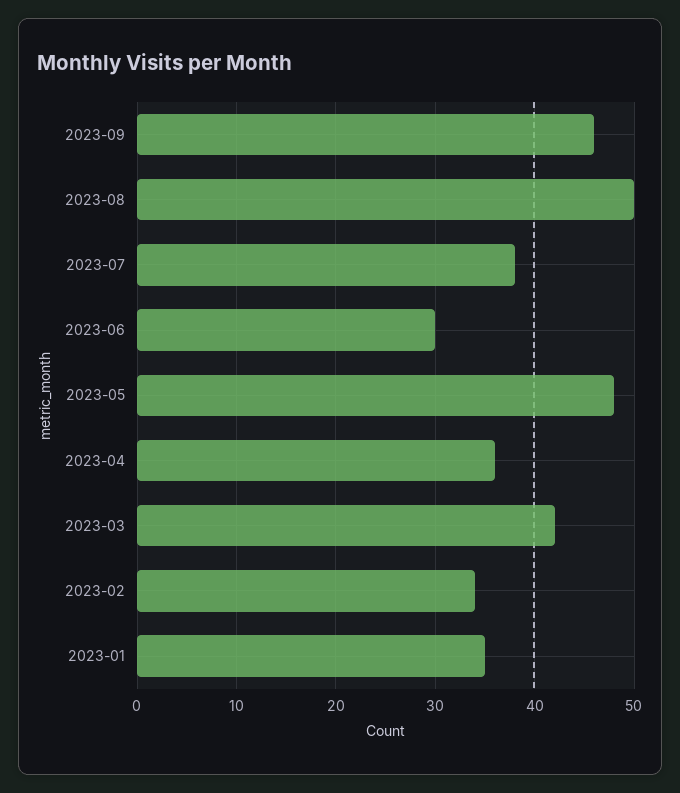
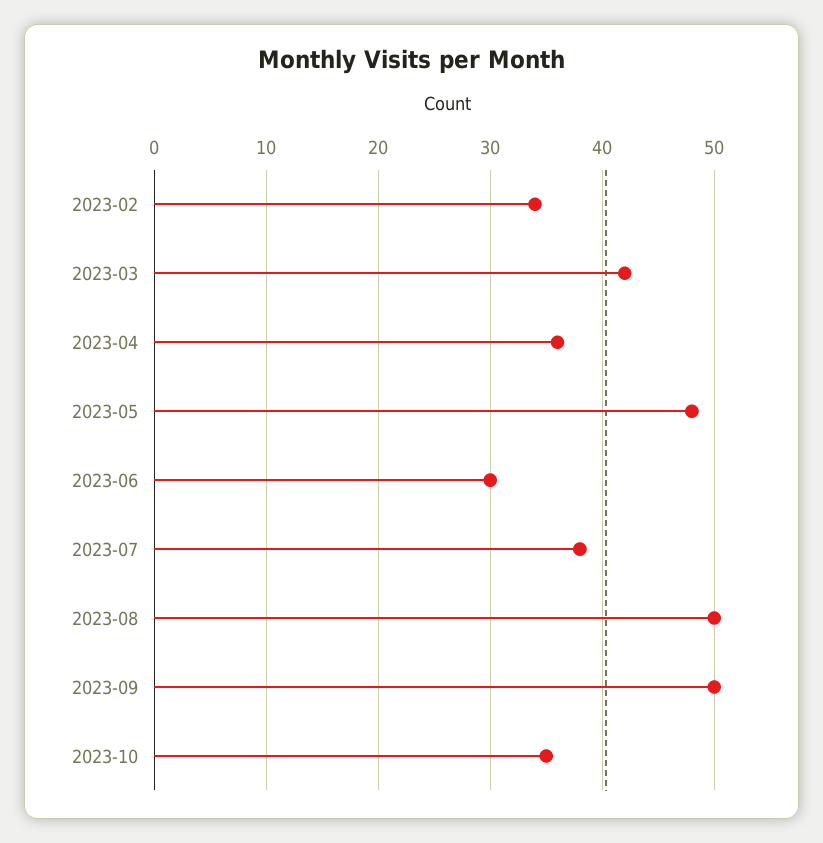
2023-09: 46 -> 50
2023-01: 35 -> none
2023-10: none -> 35

